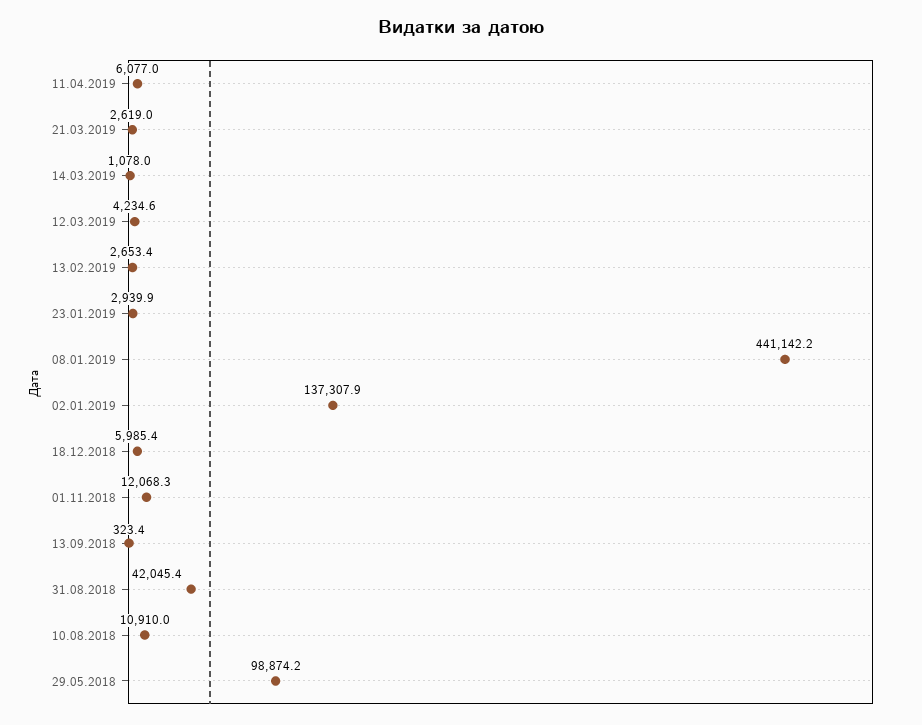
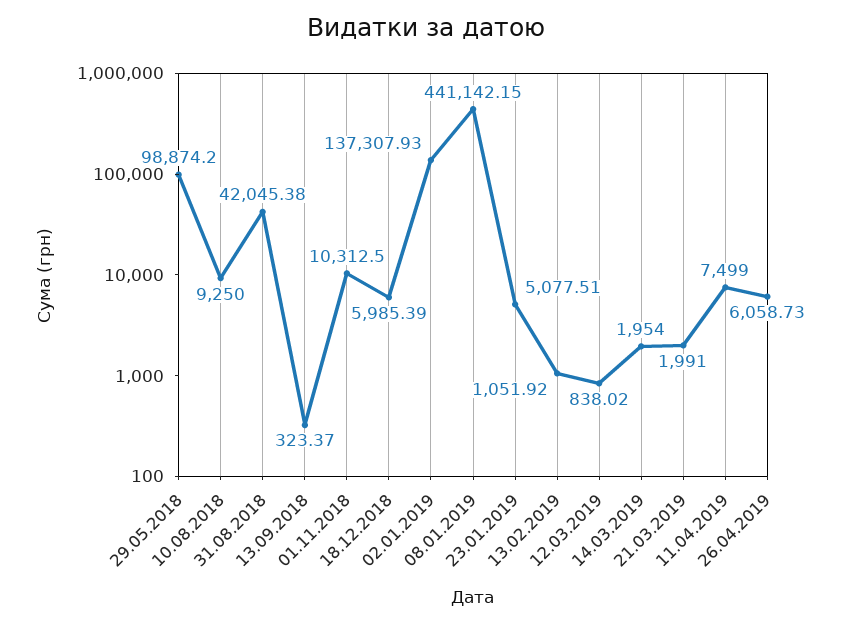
11.04.2019: 6077 -> 7499
21.03.2019: 2619 -> 1991
14.03.2019: 1078 -> 1954
12.03.2019: 4234.6 -> 838.02
13.02.2019: 2653.4 -> 1051.92
23.01.2019: 2939.9 -> 5077.51
01.11.2018: 12068.3 -> 10312.5
10.08.2018: 10910 -> 9250
26.04.2019: none -> 6058.73

